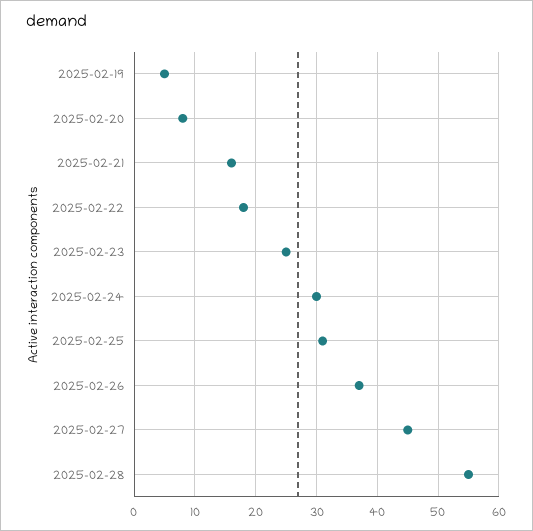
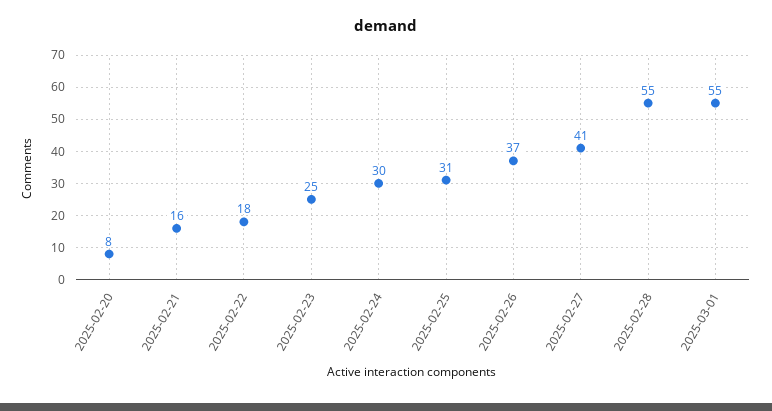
2025-02-19: 5 -> none
2025-02-27: 45 -> 41
2025-03-01: none -> 55

